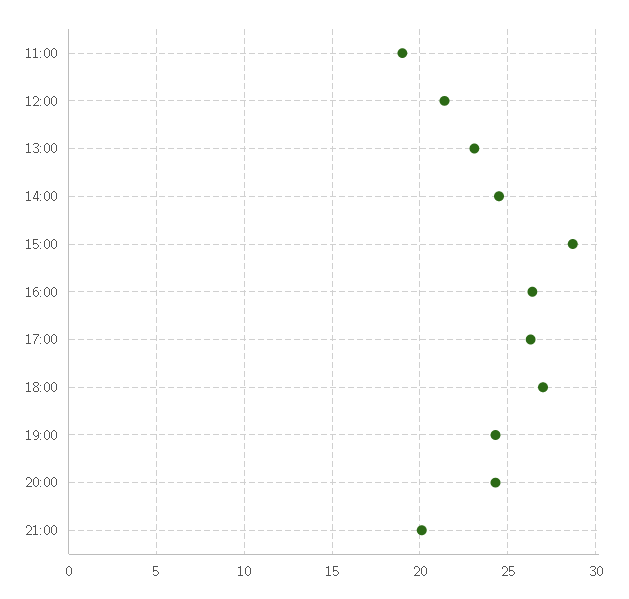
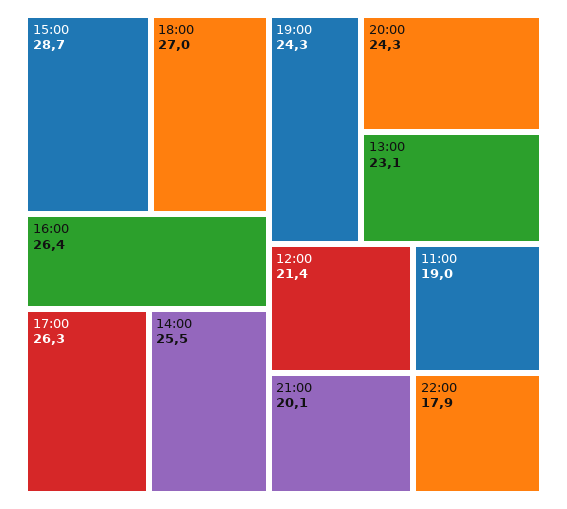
14:00: 24.5 -> 25.5
22:00: none -> 17.9

